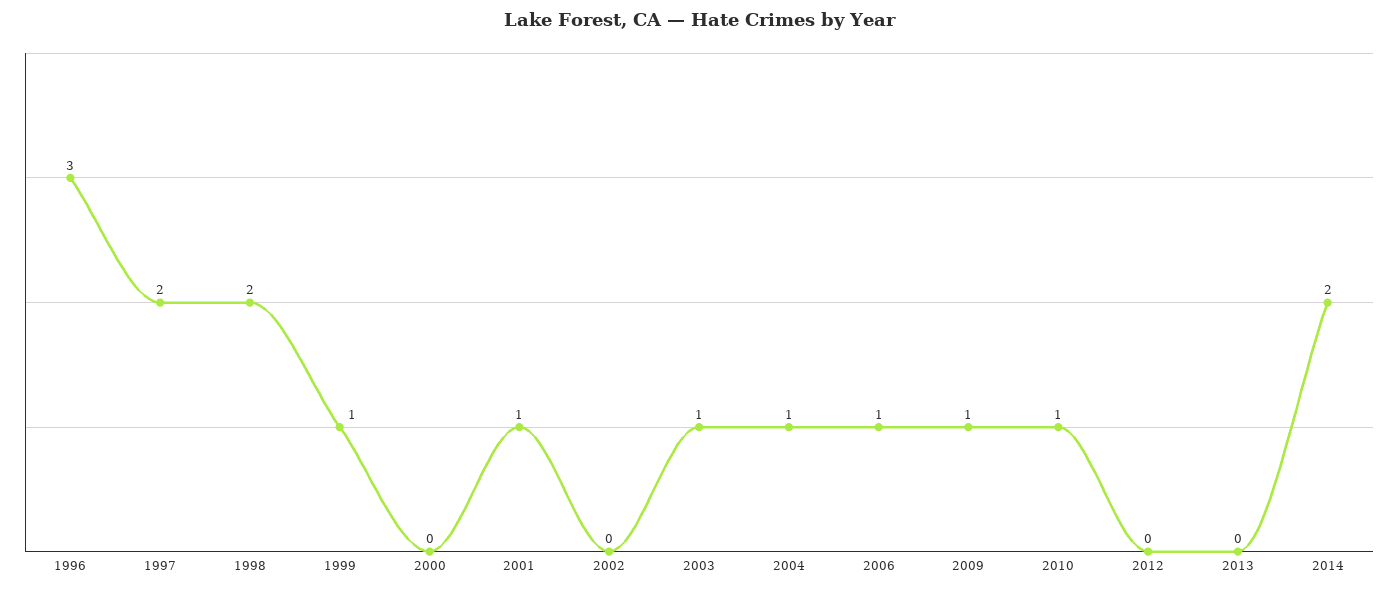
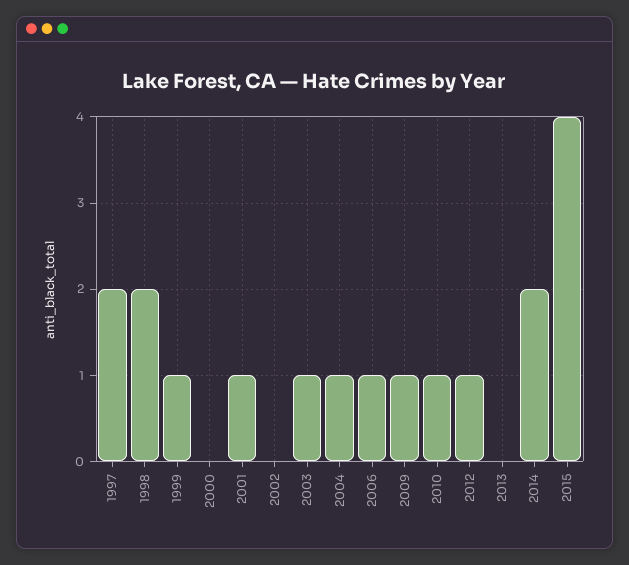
1996: 3 -> none
2012: 0 -> 1
2015: none -> 4

